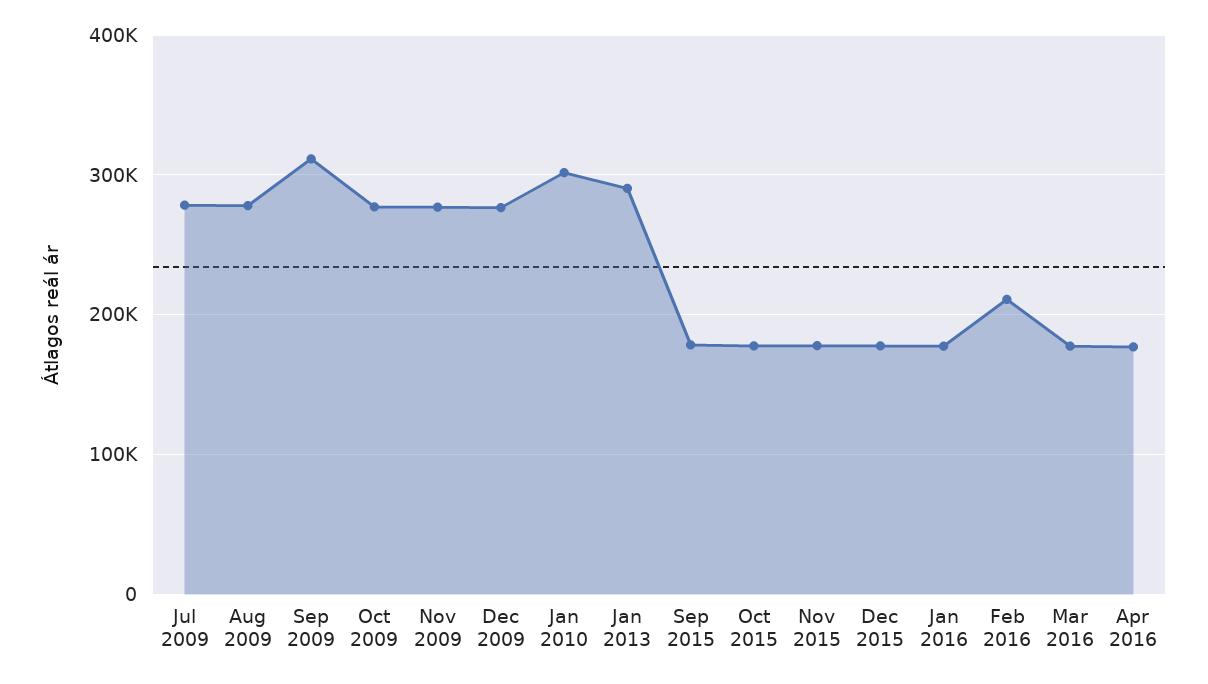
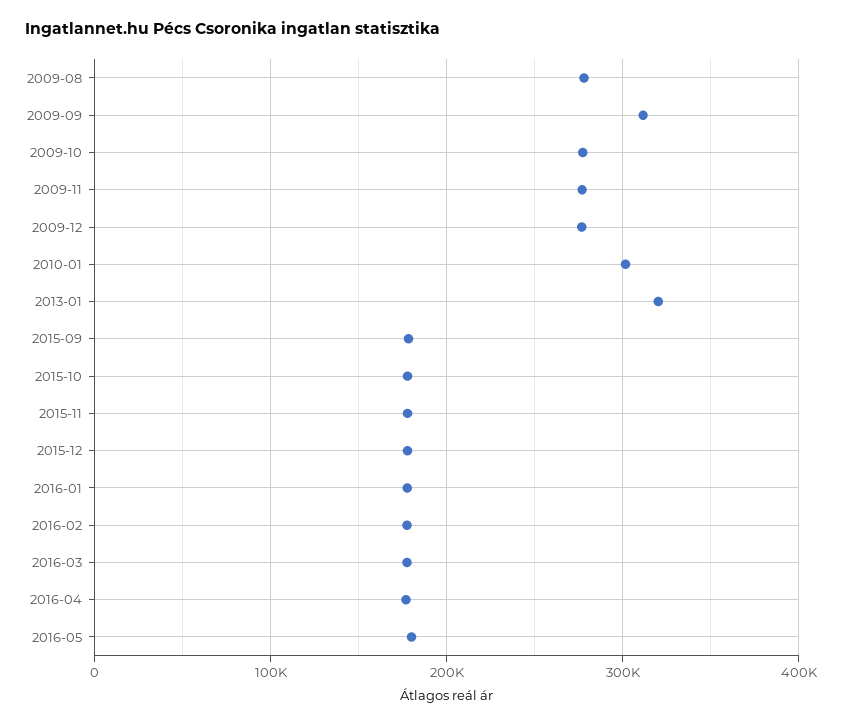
Jul 2009: 280000 -> none
Jan 2013: 290000 -> 320000
Feb 2016: 210000 -> 180000
2016-05: none -> 180000

